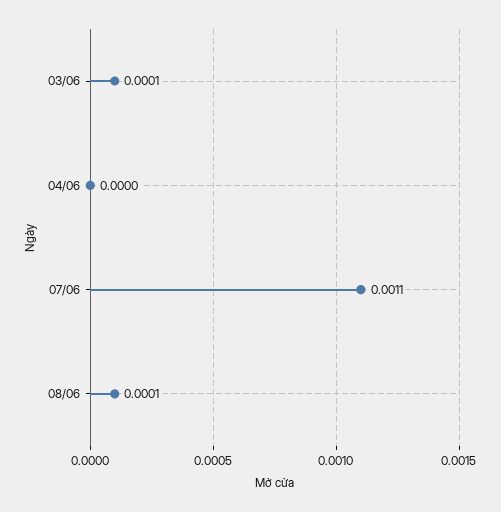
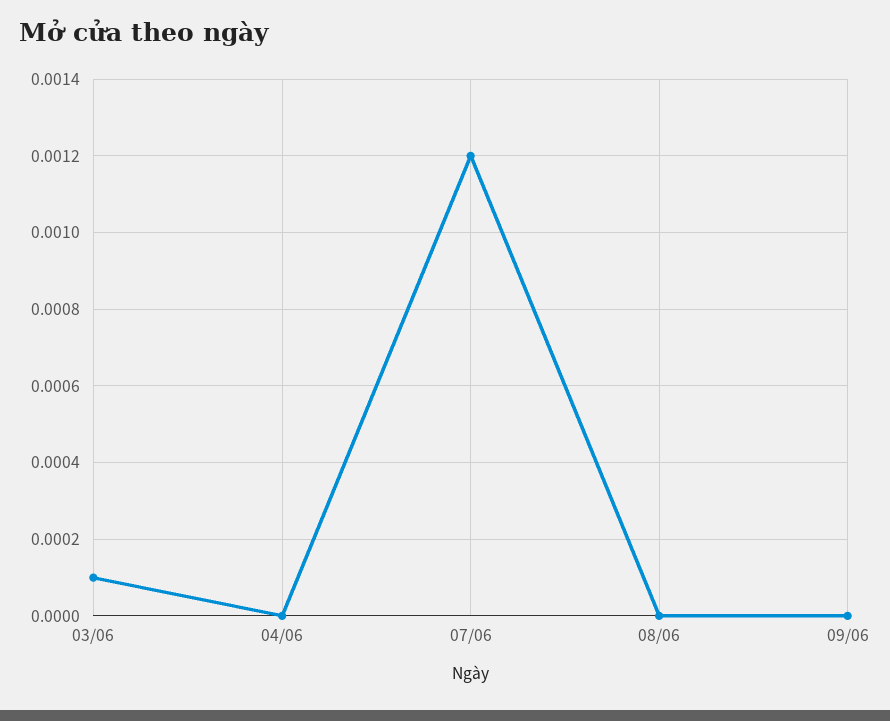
07/06: 0.0011 -> 0.0012
08/06: 0.0001 -> 0
09/06: none -> 0

